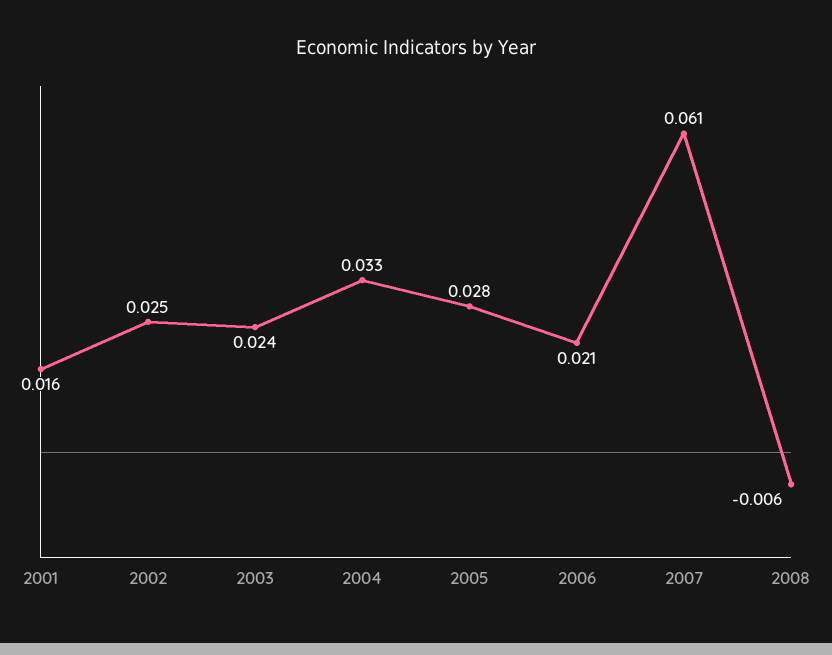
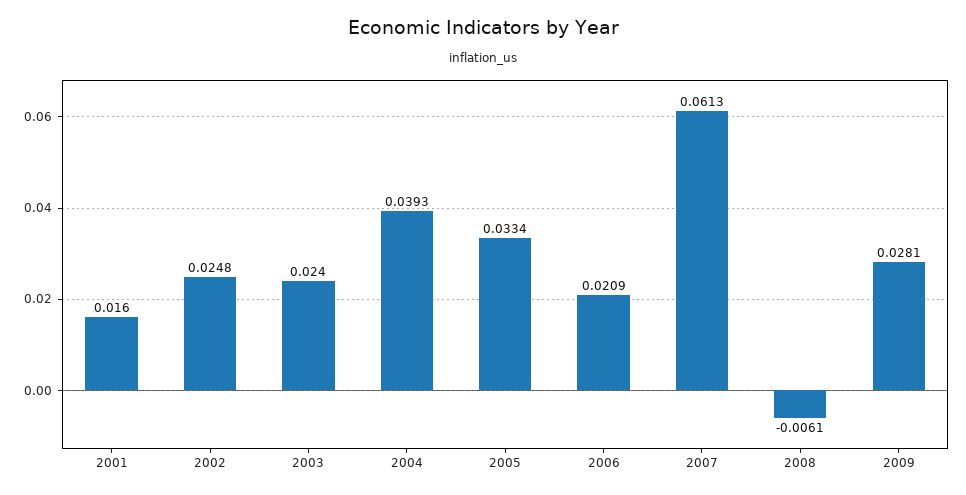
2004: 0.033 -> 0.0393
2005: 0.028 -> 0.0334
2009: none -> 0.0281

